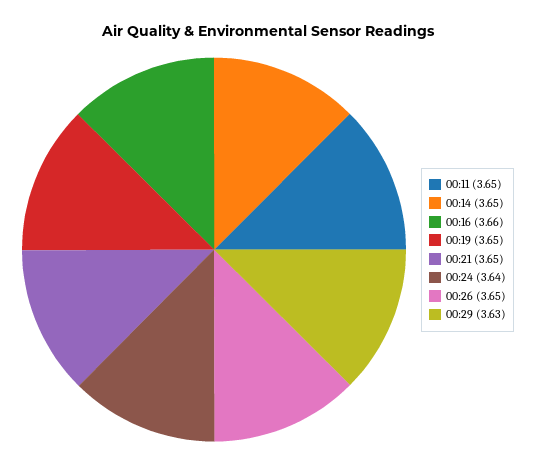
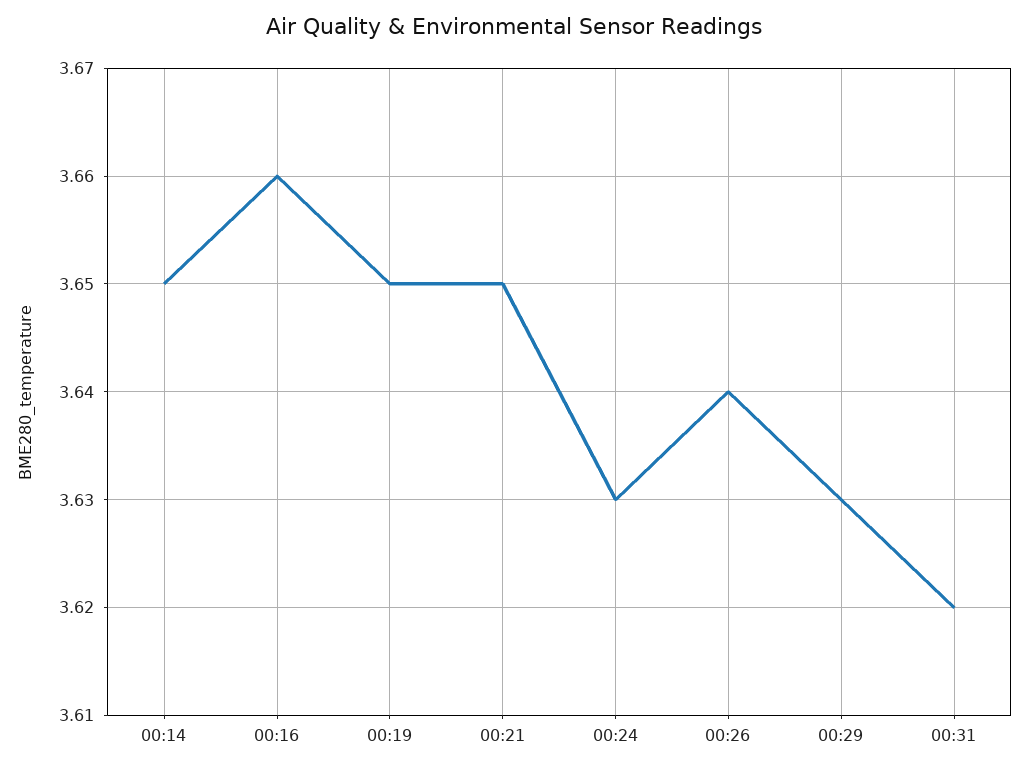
00:11: 3.65 -> none
00:24: 3.64 -> 3.63
00:26: 3.65 -> 3.64
00:31: none -> 3.62

